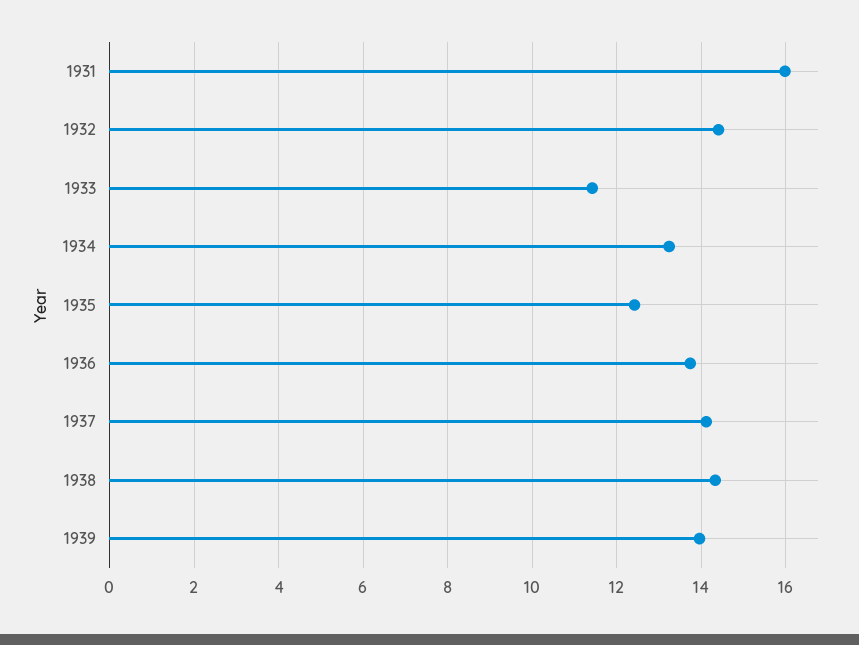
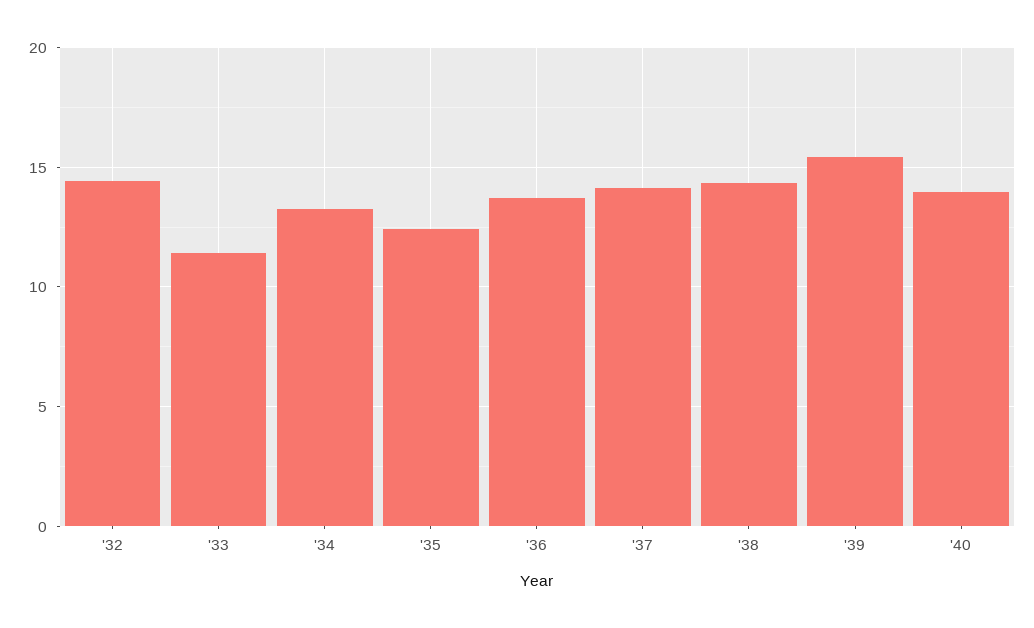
1931: 16 -> none
1939: 14 -> 15.5
'40: none -> 14

